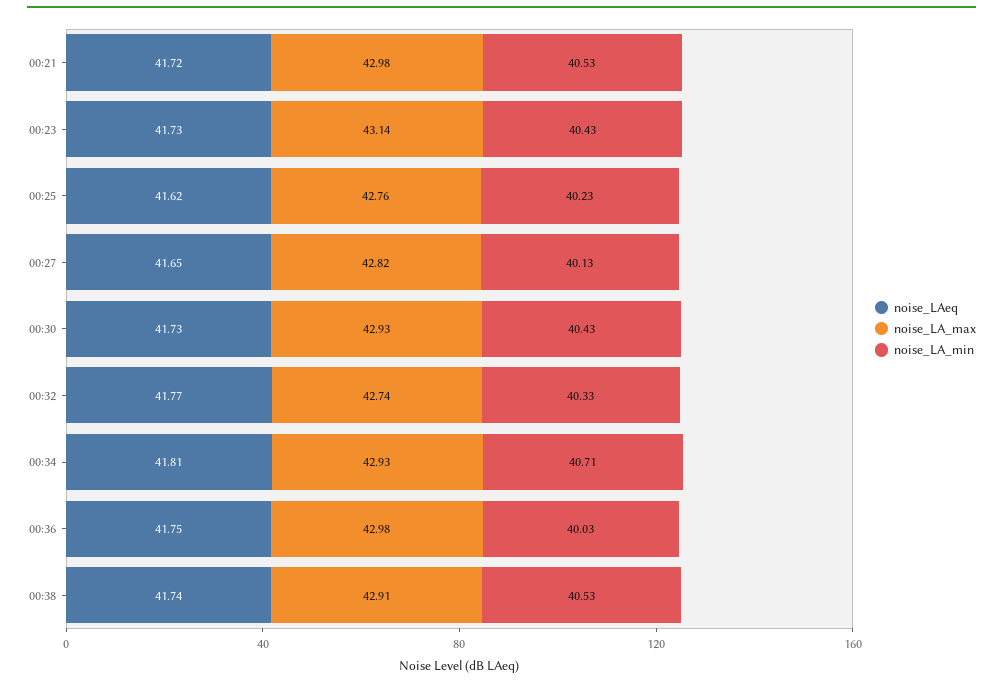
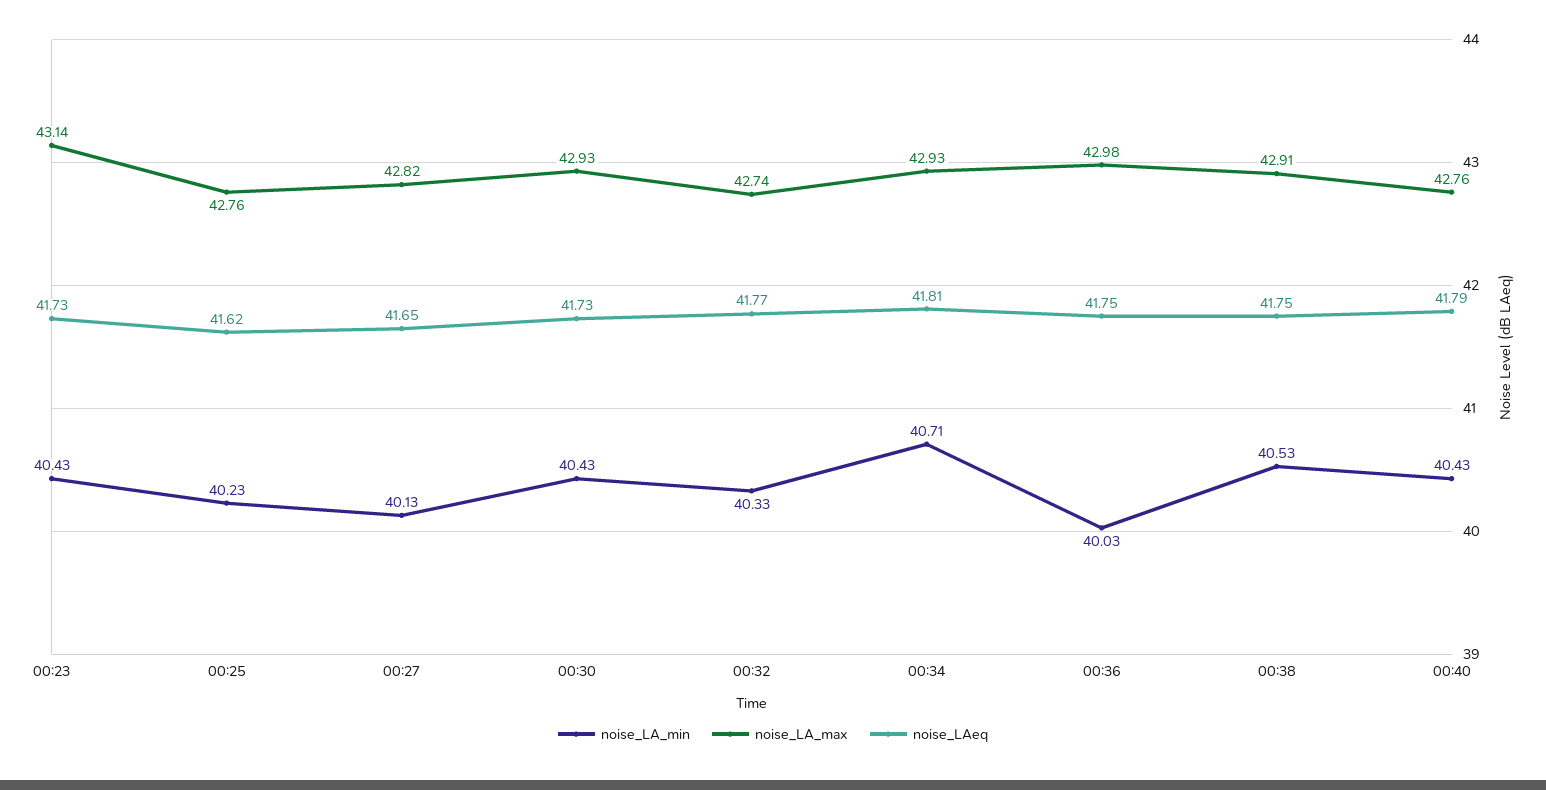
noise_LAeq, 00:21: 41.72 -> none
noise_LA_max, 00:21: 42.98 -> none
noise_LA_min, 00:21: 40.53 -> none
noise_LAeq, 00:38: 41.74 -> 41.75
noise_LA_min, 00:40: none -> 40.43
noise_LA_max, 00:40: none -> 42.76
noise_LAeq, 00:40: none -> 41.79

